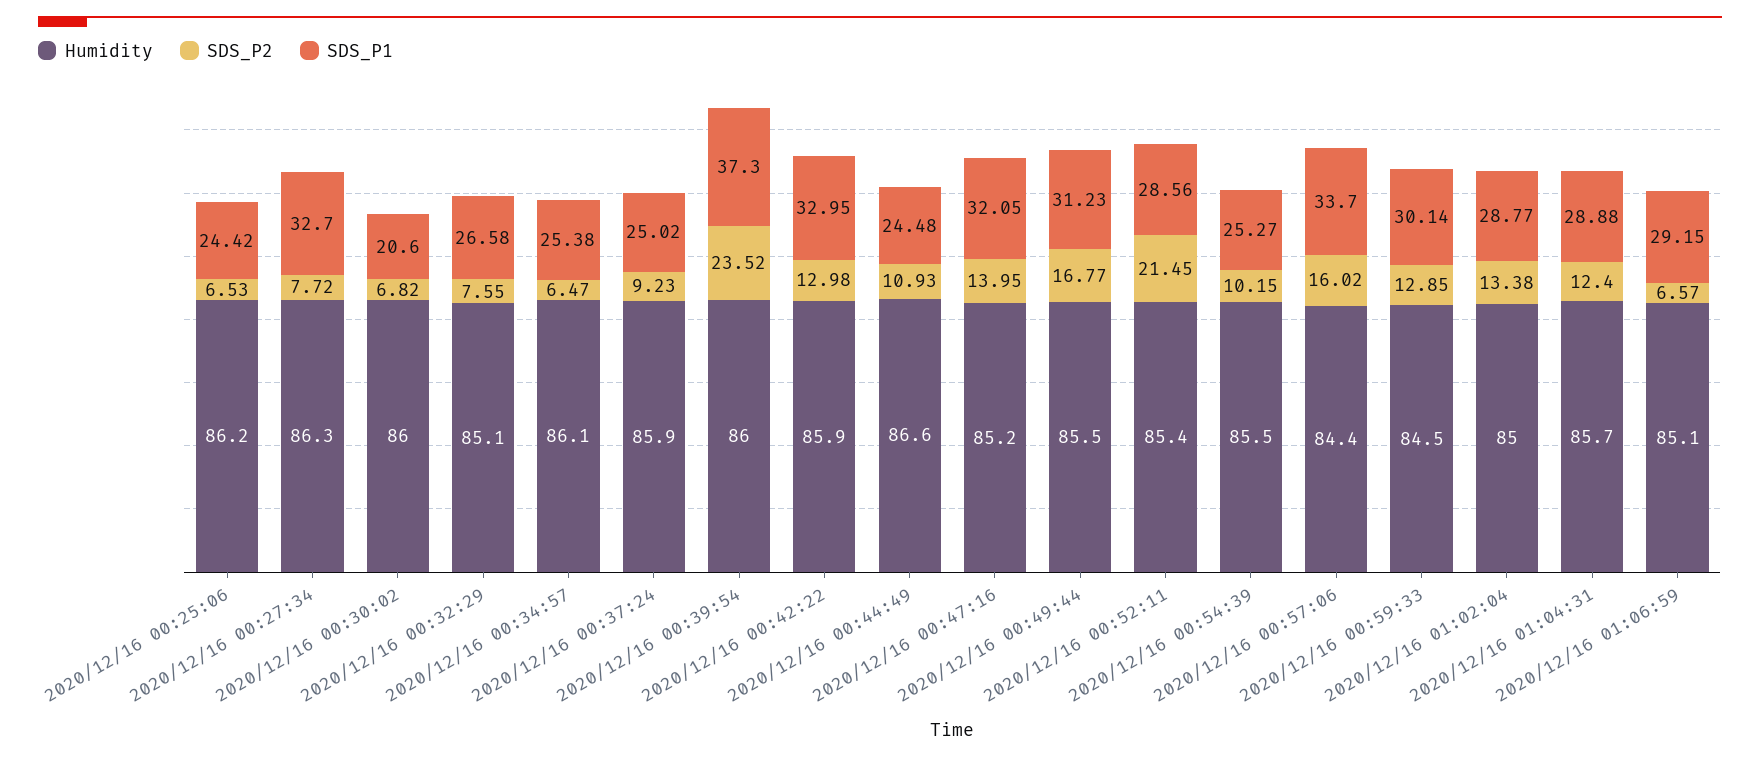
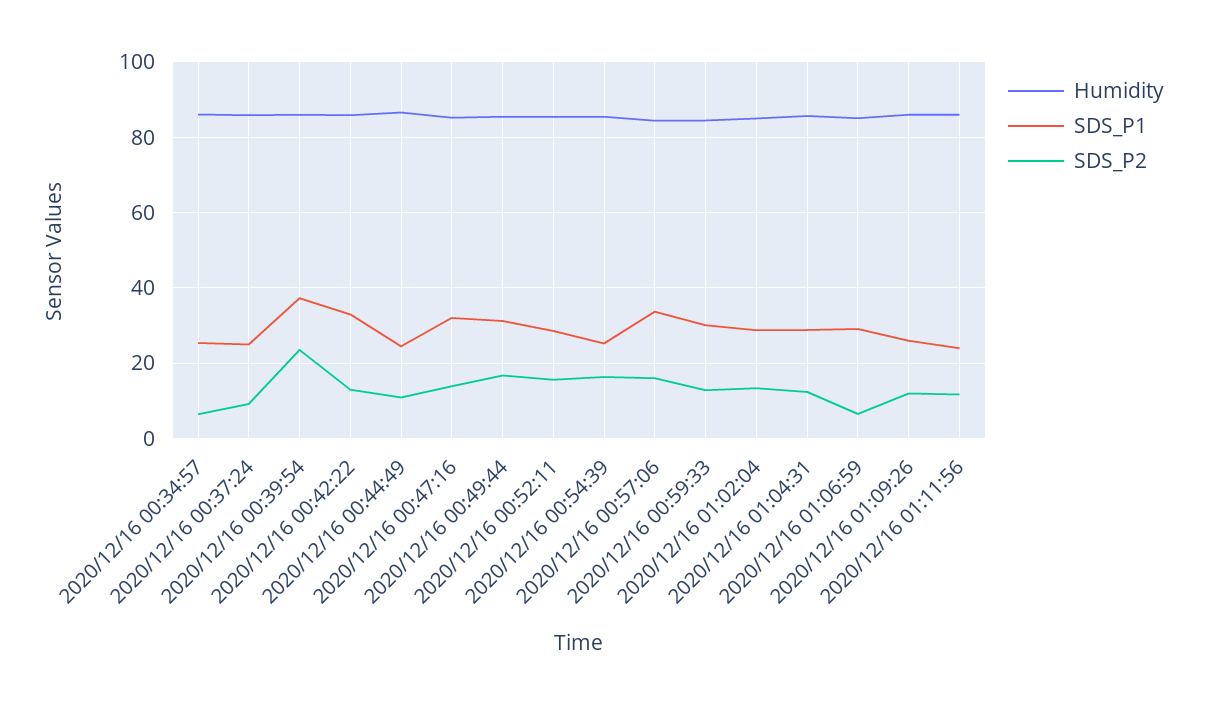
Humidity, 2020/12/16 00:25:06: 86.2 -> none
SDS_P2, 2020/12/16 00:25:06: 6.53 -> none
SDS_P1, 2020/12/16 00:25:06: 24.42 -> none
Humidity, 2020/12/16 00:27:34: 86.3 -> none
SDS_P2, 2020/12/16 00:27:34: 7.72 -> none
SDS_P1, 2020/12/16 00:27:34: 32.7 -> none
Humidity, 2020/12/16 00:30:02: 86 -> none
SDS_P2, 2020/12/16 00:30:02: 6.82 -> none
SDS_P1, 2020/12/16 00:30:02: 20.6 -> none
Humidity, 2020/12/16 00:32:29: 85.1 -> none
SDS_P2, 2020/12/16 00:32:29: 7.55 -> none
SDS_P1, 2020/12/16 00:32:29: 26.58 -> none
SDS_P2, 2020/12/16 00:52:11: 21.45 -> 16
SDS_P2, 2020/12/16 00:54:39: 10.15 -> 16
Humidity, 2020/12/16 01:09:26: none -> 86
SDS_P1, 2020/12/16 01:09:26: none -> 26
SDS_P2, 2020/12/16 01:09:26: none -> 12
Humidity, 2020/12/16 01:11:56: none -> 86
SDS_P1, 2020/12/16 01:11:56: none -> 24
SDS_P2, 2020/12/16 01:11:56: none -> 12

